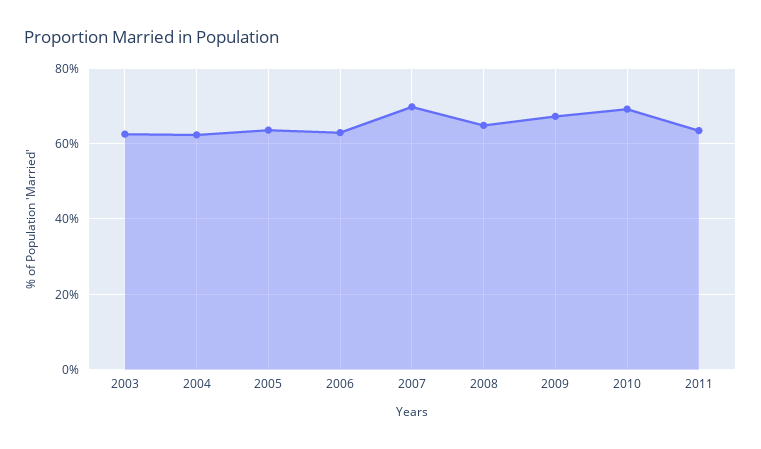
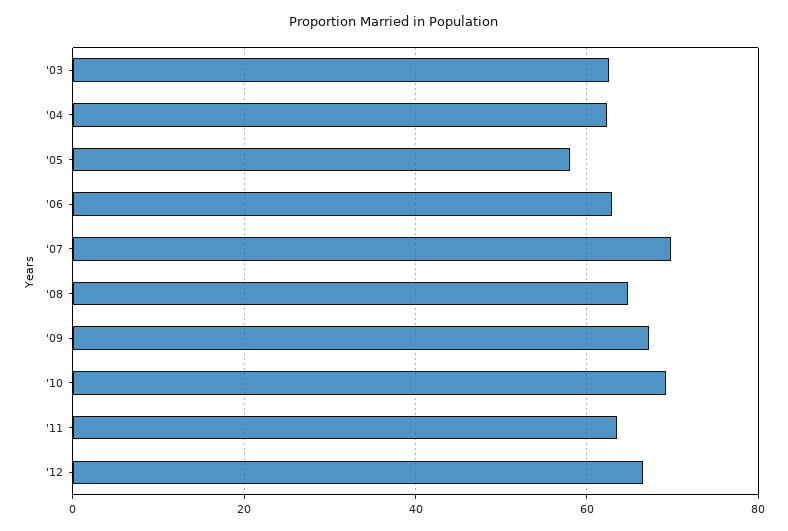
2005: 64 -> 58
'12: none -> 66

